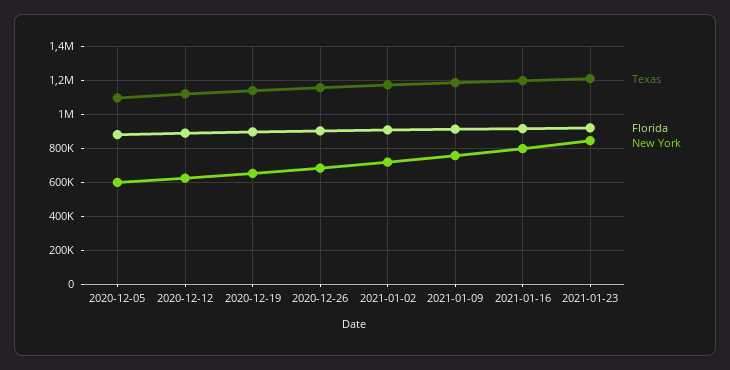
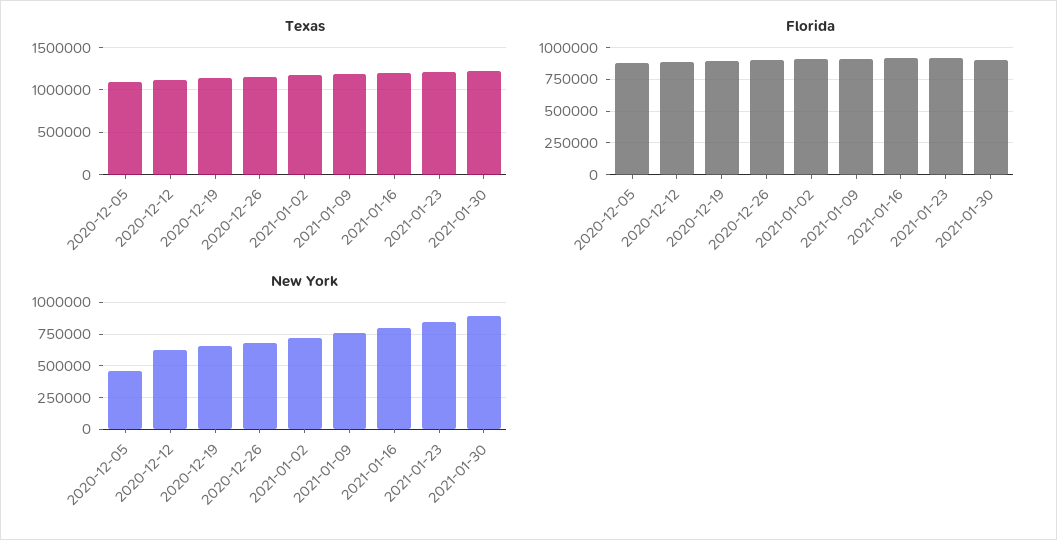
New York, 2020-12-05: 600000 -> 450000
Texas, 2021-01-30: none -> 1200000
Florida, 2021-01-30: none -> 900000
New York, 2021-01-30: none -> 900000

